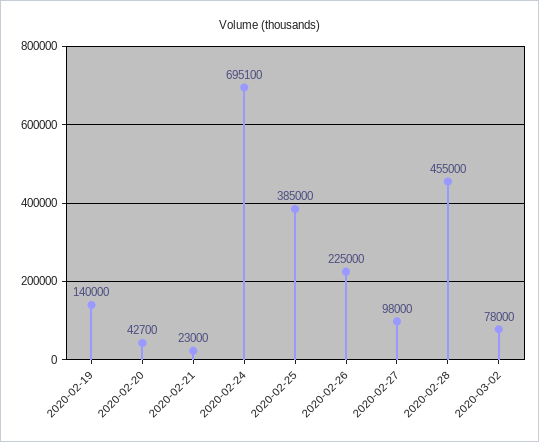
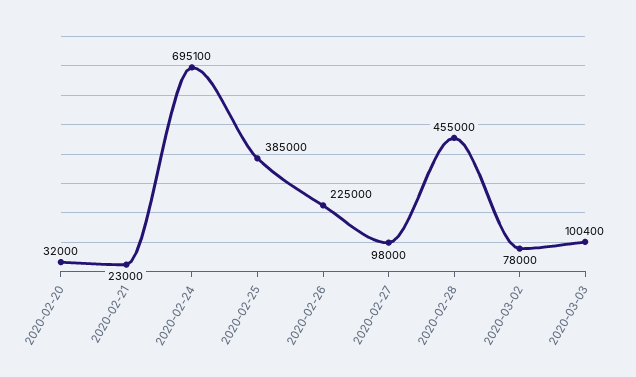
2020-02-19: 140000 -> none
2020-02-20: 42700 -> 32000
2020-03-03: none -> 100400

